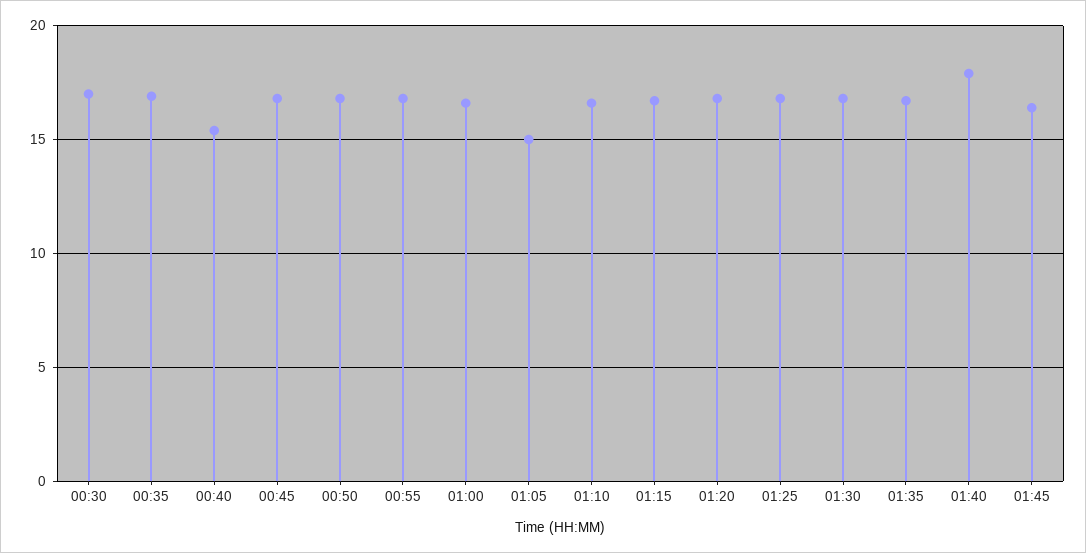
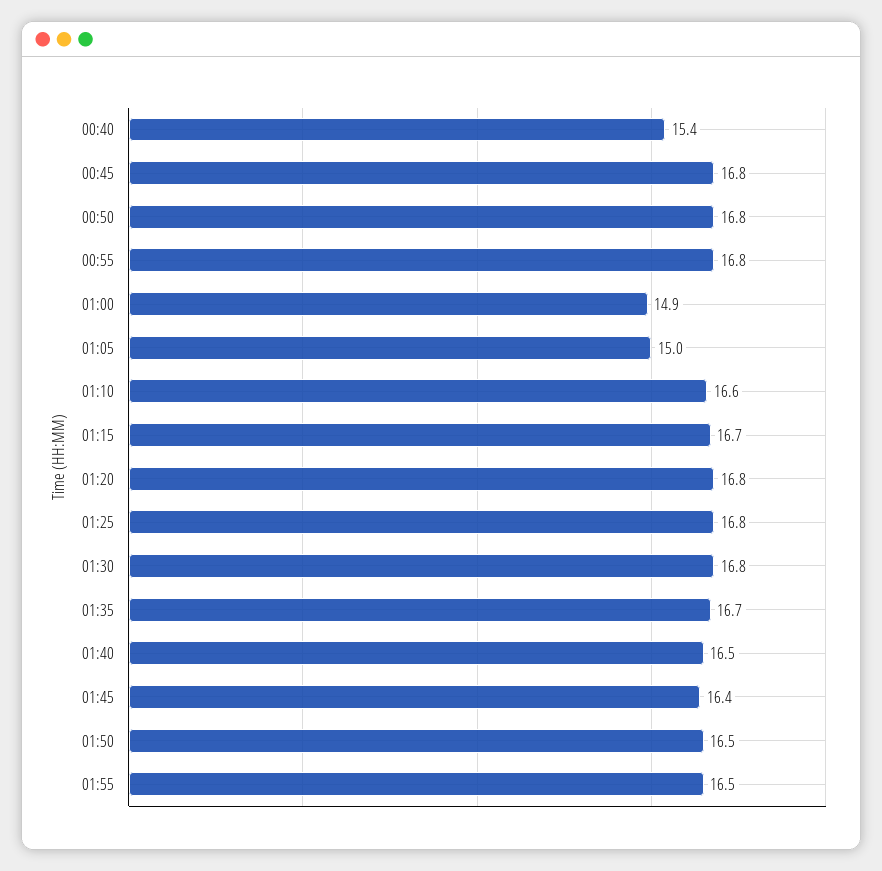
00:30: 17 -> none
00:35: 17 -> none
01:00: 16.5 -> 14.9
01:40: 18 -> 16.5
01:50: none -> 16.5
01:55: none -> 16.5

